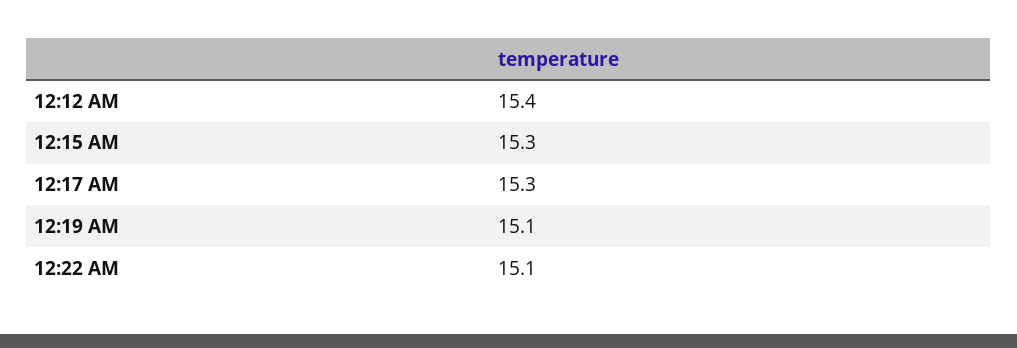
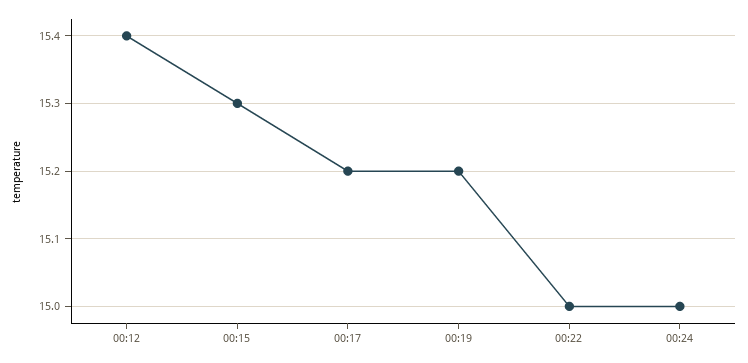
12:17 AM: 15.3 -> 15.2
12:19 AM: 15.1 -> 15.2
12:22 AM: 15.1 -> 15
00:24: none -> 15

